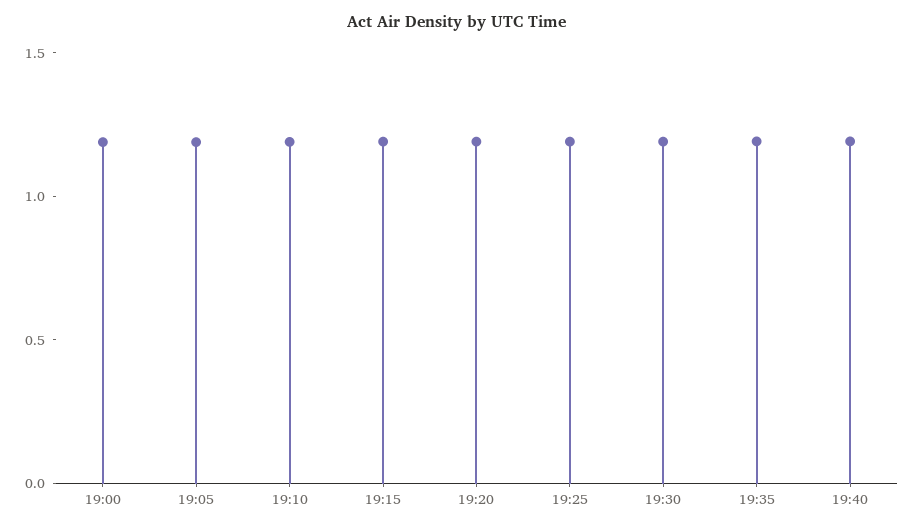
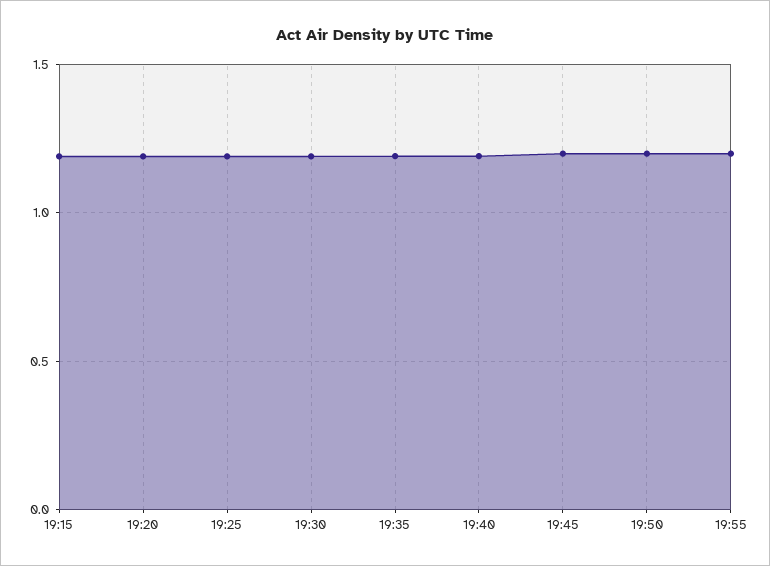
19:00: 1.2 -> none
19:05: 1.2 -> none
19:10: 1.2 -> none
19:45: none -> 1.2
19:50: none -> 1.2
19:55: none -> 1.2

